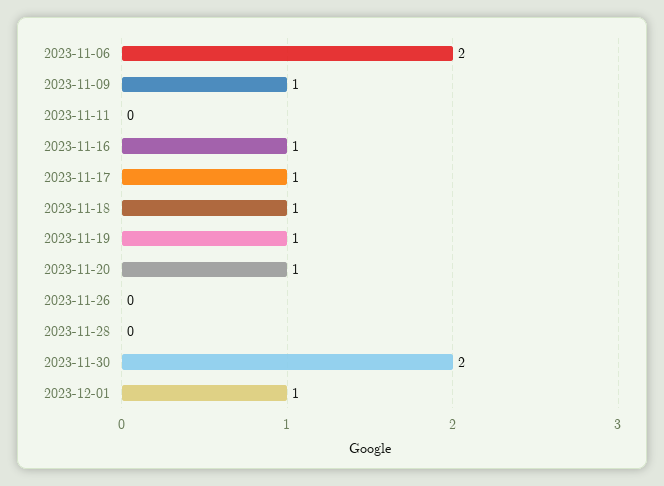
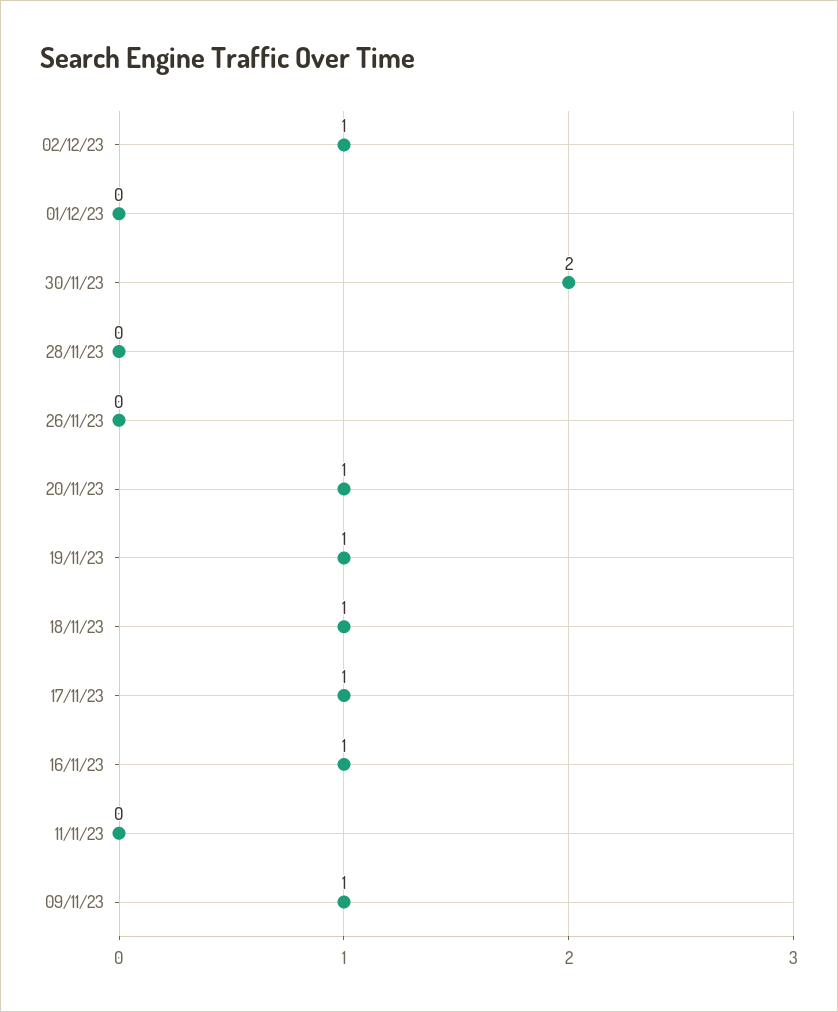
2023-11-06: 2 -> none
2023-12-01: 1 -> 0
02/12/23: none -> 1

